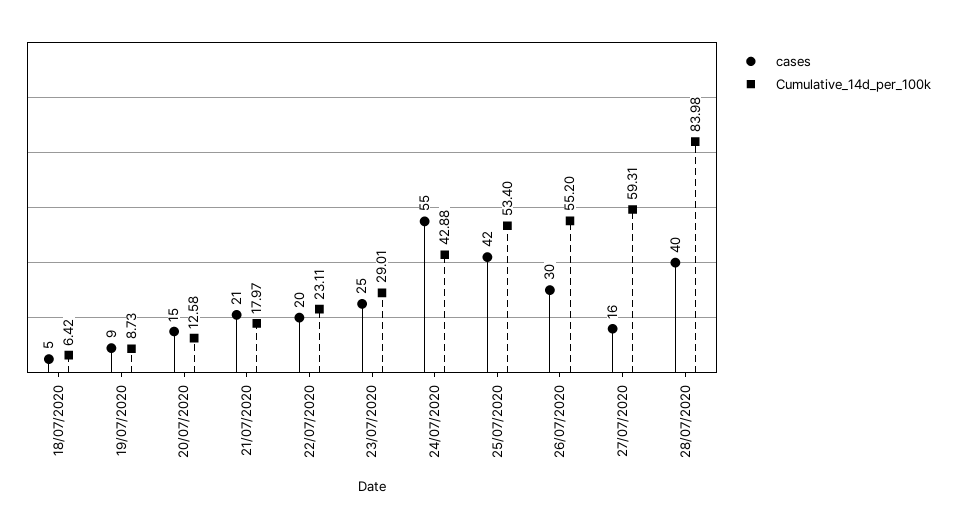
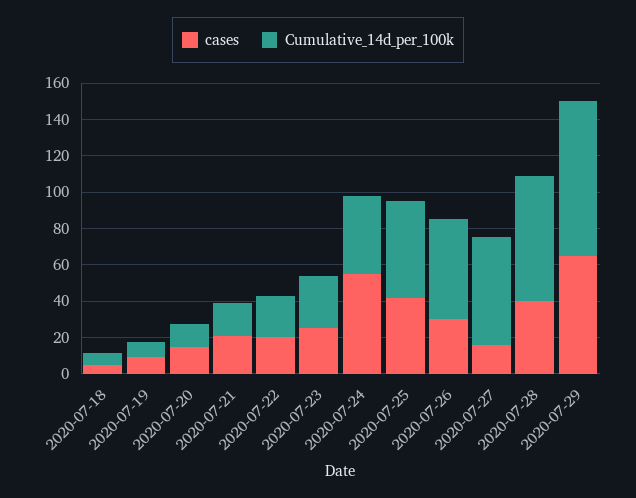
Cumulative_14d_per_100k, 28/07/2020: 83.98 -> 70
cases, 2020-07-29: none -> 65
Cumulative_14d_per_100k, 2020-07-29: none -> 85

